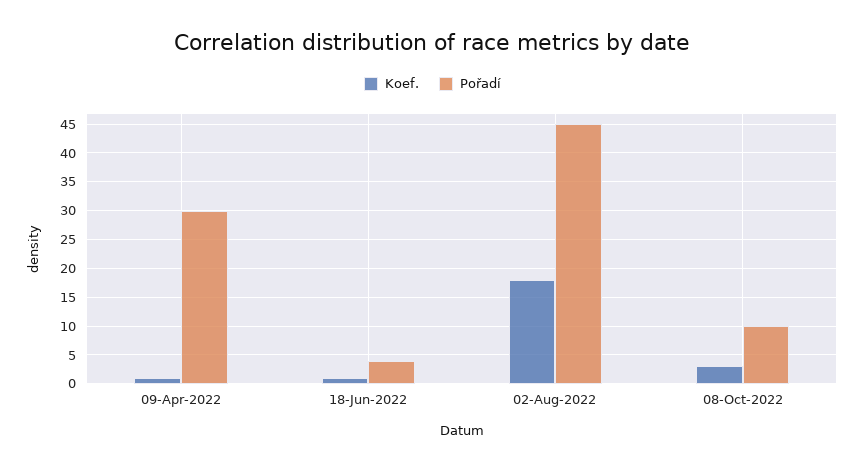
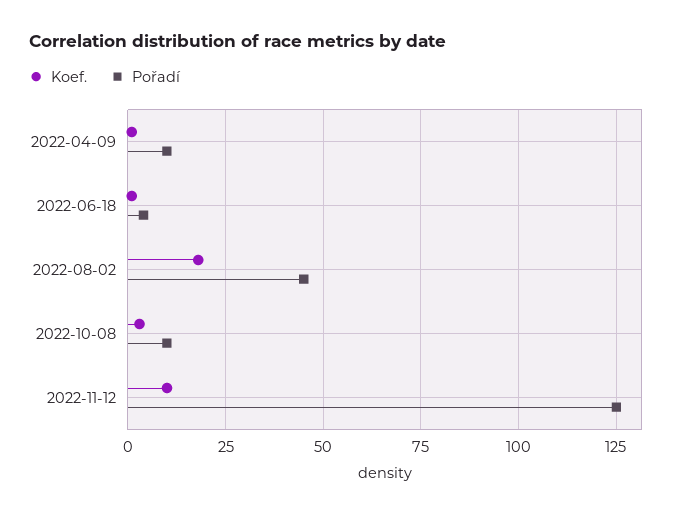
Pořadí, 09-Apr-2022: 30 -> 10
Koef., 2022-11-12: none -> 10
Pořadí, 2022-11-12: none -> 125

